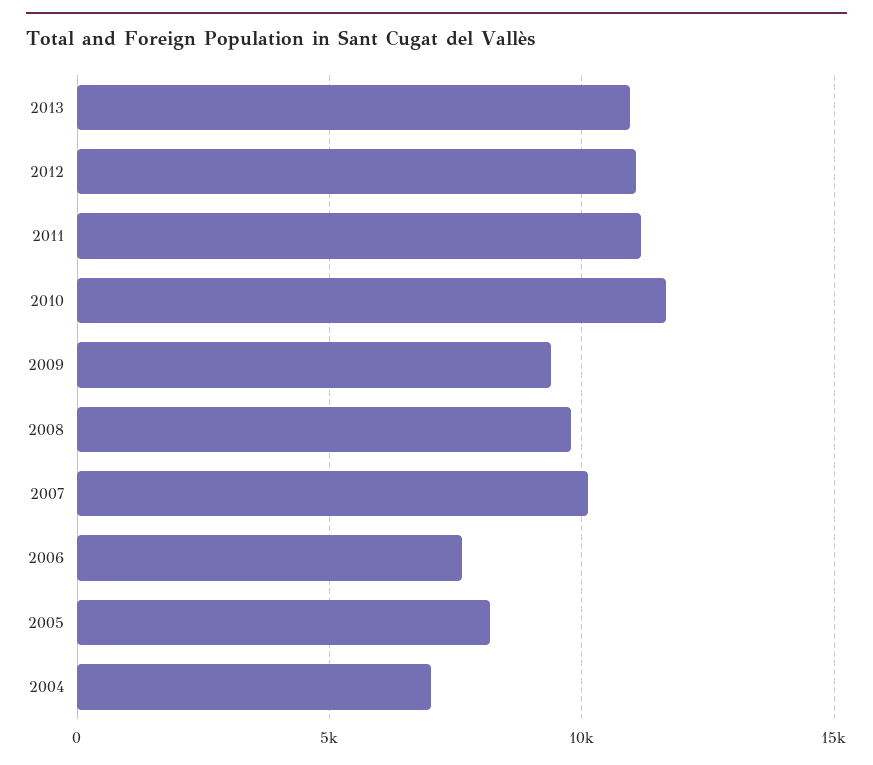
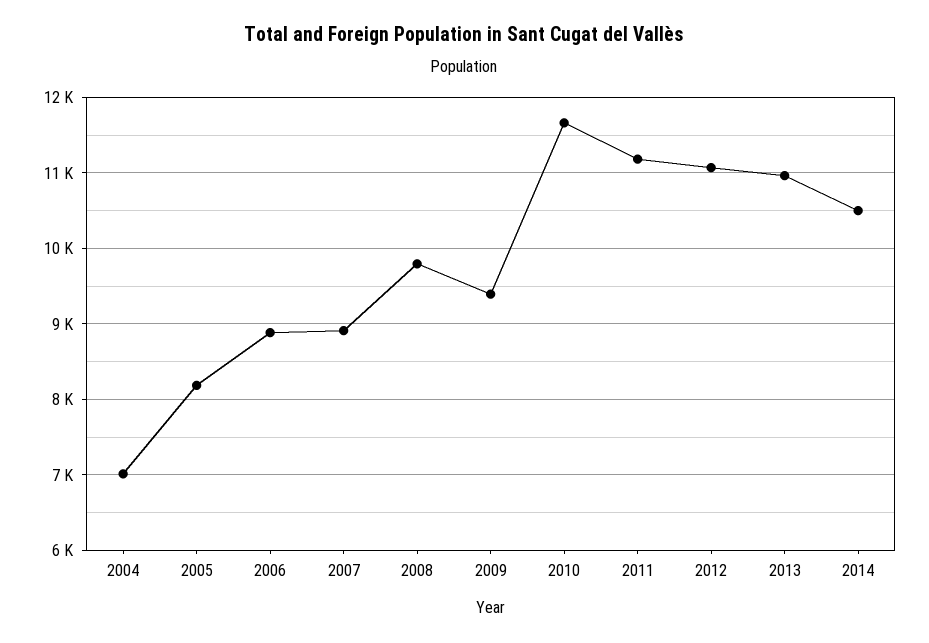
2007: 10000 -> 8900
2006: 7500 -> 8900
2014: none -> 10500

